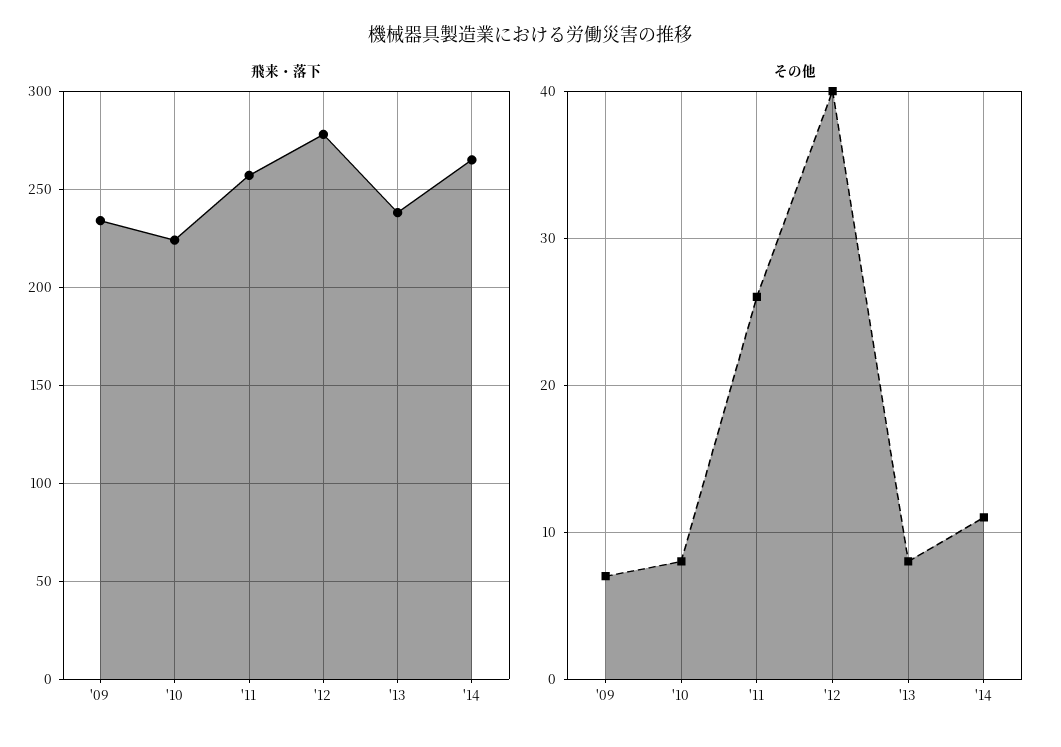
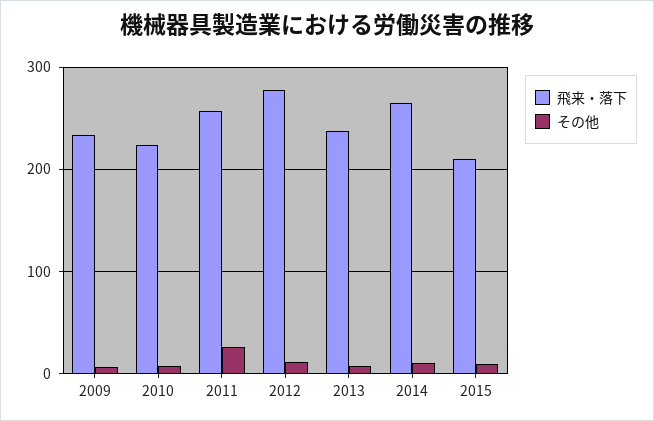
その他, '12: 40 -> 10
飛来・落下, 2015: none -> 210
その他, 2015: none -> 10

